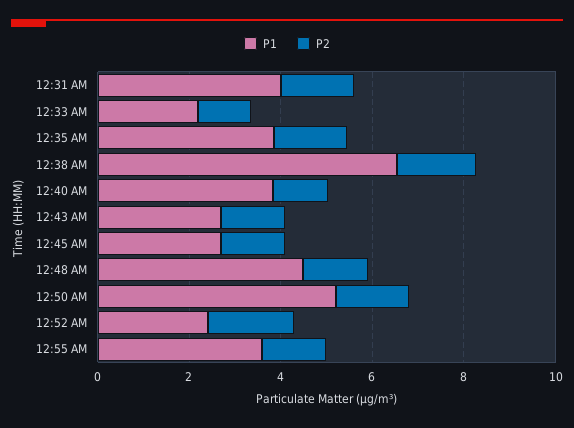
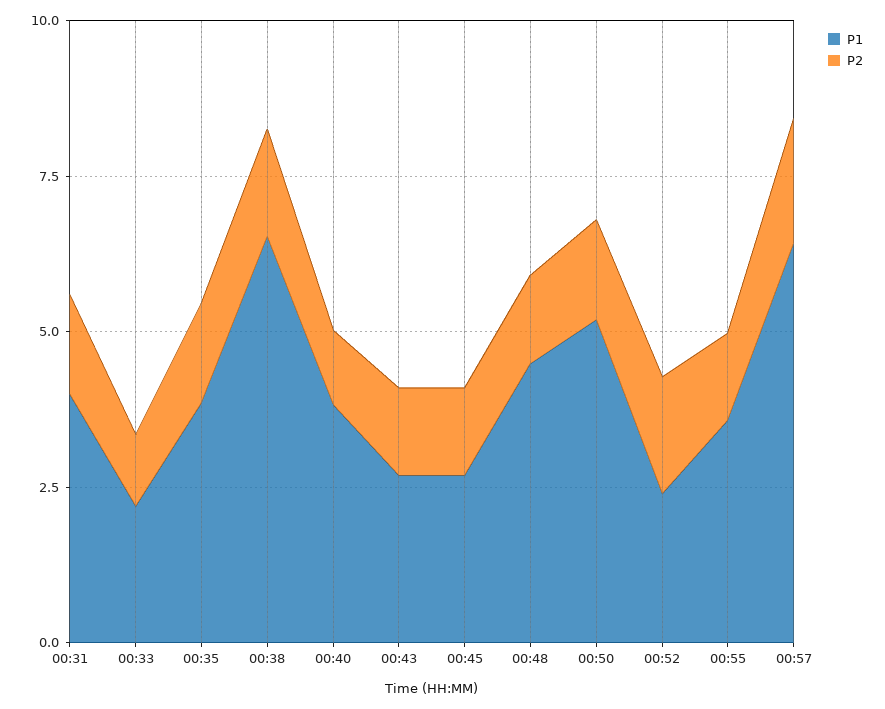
P1, 00:57: none -> 6.5
P2, 00:57: none -> 2

